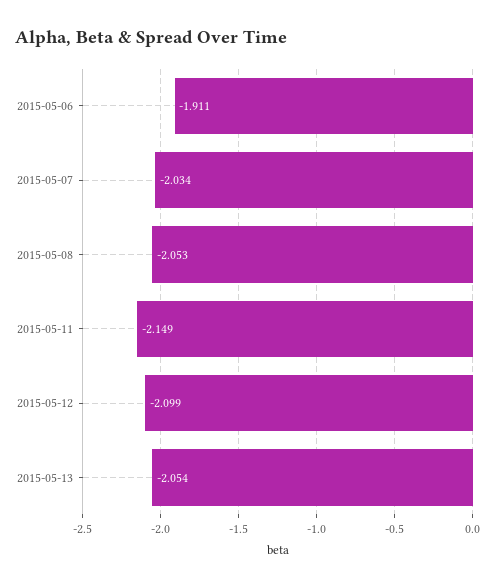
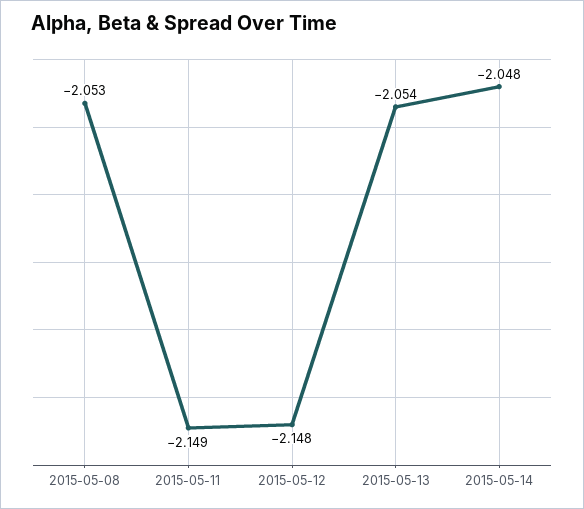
2015-05-06: -1.911 -> none
2015-05-07: -2.034 -> none
2015-05-12: -2.099 -> -2.148
2015-05-14: none -> -2.048

